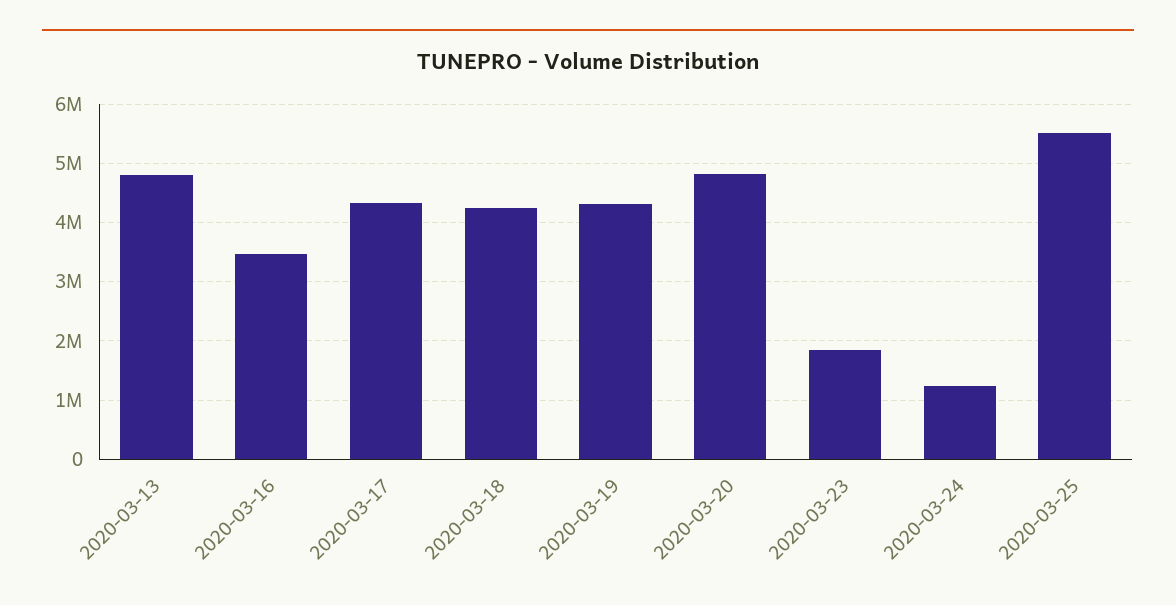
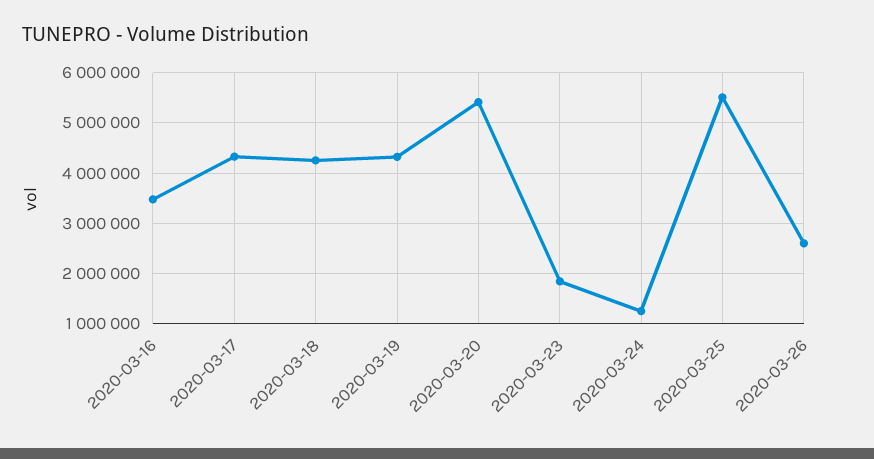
2020-03-13: 4800000 -> none
2020-03-20: 4800000 -> 5400000
2020-03-26: none -> 2600000

